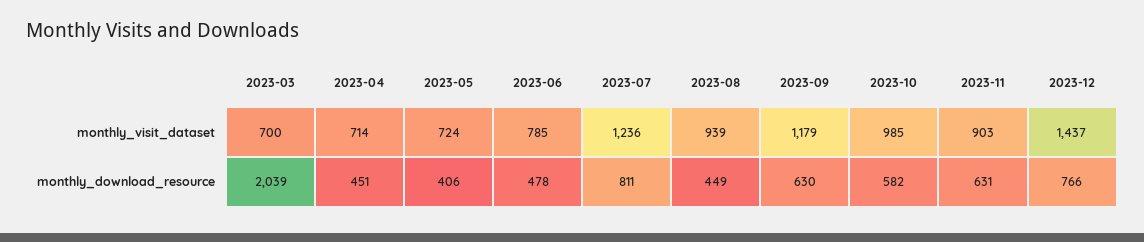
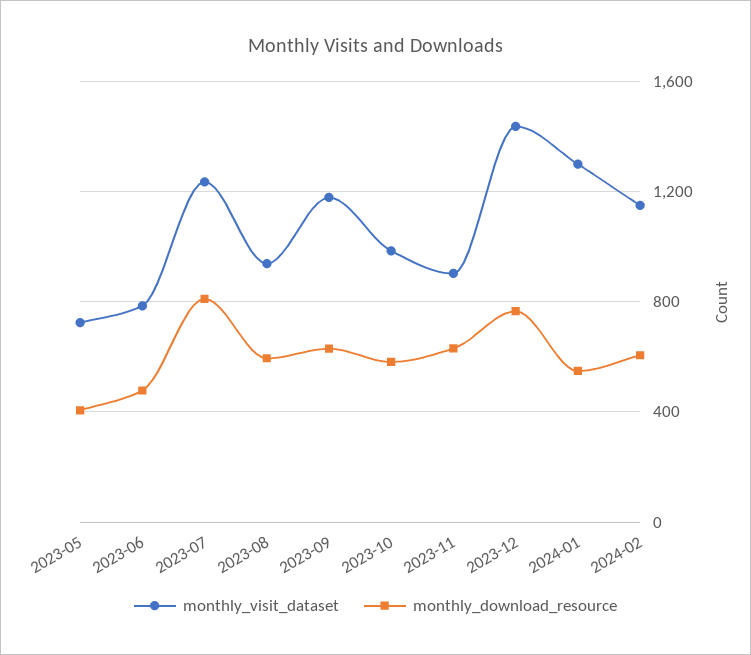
monthly_visit_dataset, 2023-03: 700 -> none
monthly_visit_dataset, 2023-04: 714 -> none
monthly_download_resource, 2023-03: 2039 -> none
monthly_download_resource, 2023-04: 451 -> none
monthly_download_resource, 2023-08: 449 -> 600
monthly_visit_dataset, 2024-01: none -> 1300
monthly_download_resource, 2024-01: none -> 550
monthly_visit_dataset, 2024-02: none -> 1150
monthly_download_resource, 2024-02: none -> 600

